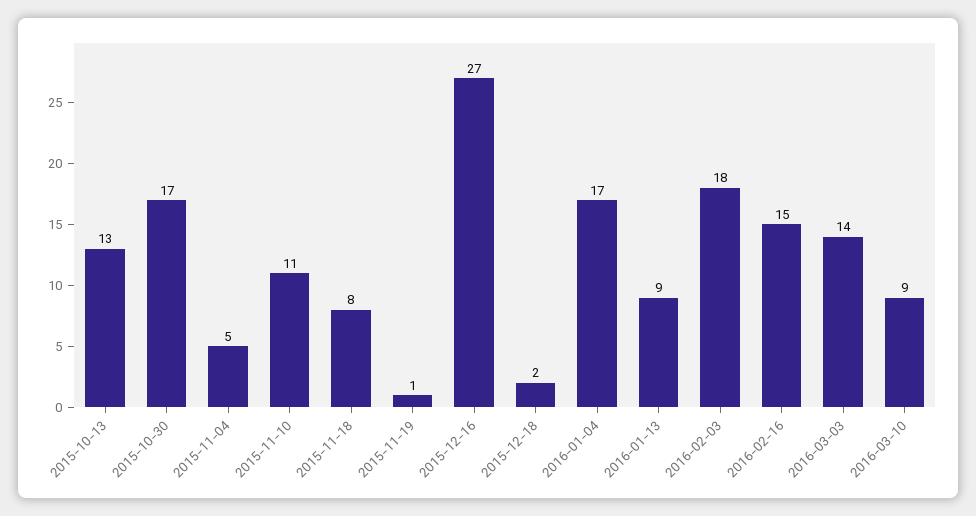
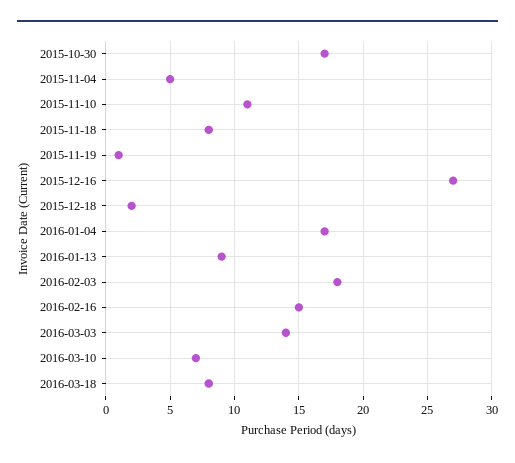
2015-10-13: 13 -> none
2016-03-10: 9 -> 7
2016-03-18: none -> 8

